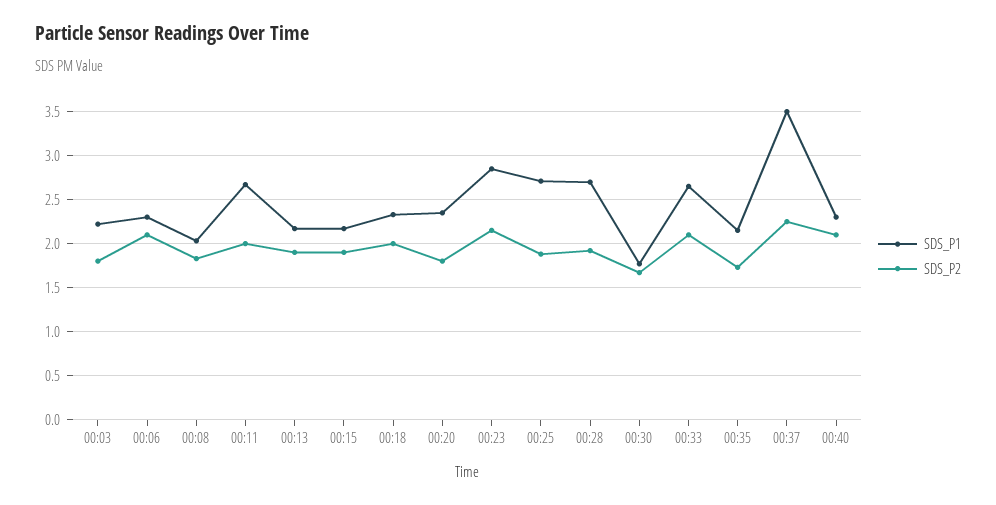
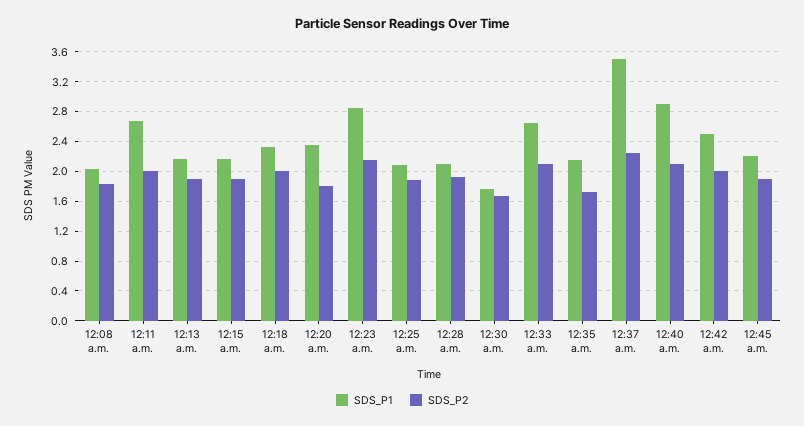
SDS_P1, 00:03: 2.2 -> none
SDS_P2, 00:03: 1.8 -> none
SDS_P1, 00:06: 2.3 -> none
SDS_P2, 00:06: 2.1 -> none
SDS_P1, 00:25: 2.7 -> 2.1
SDS_P1, 00:28: 2.7 -> 2.1
SDS_P1, 00:40: 2.3 -> 2.9
SDS_P1, 12:42 a.m.: none -> 2.5
SDS_P2, 12:42 a.m.: none -> 2
SDS_P1, 12:45 a.m.: none -> 2.2
SDS_P2, 12:45 a.m.: none -> 1.9

